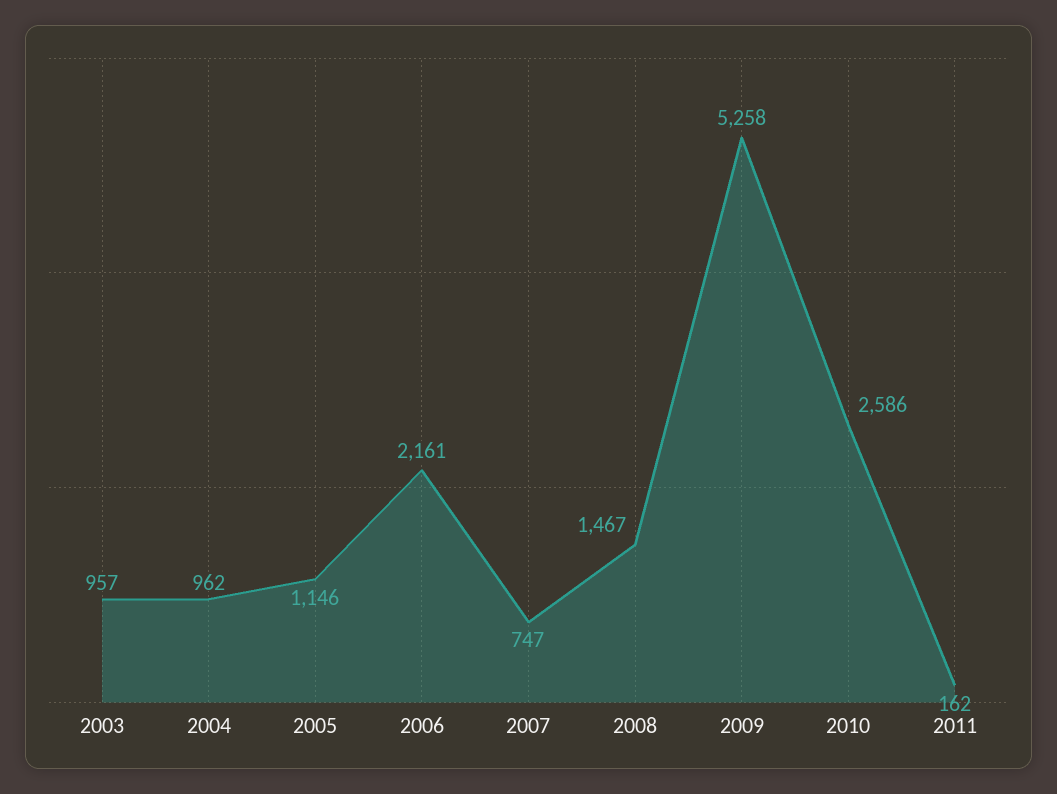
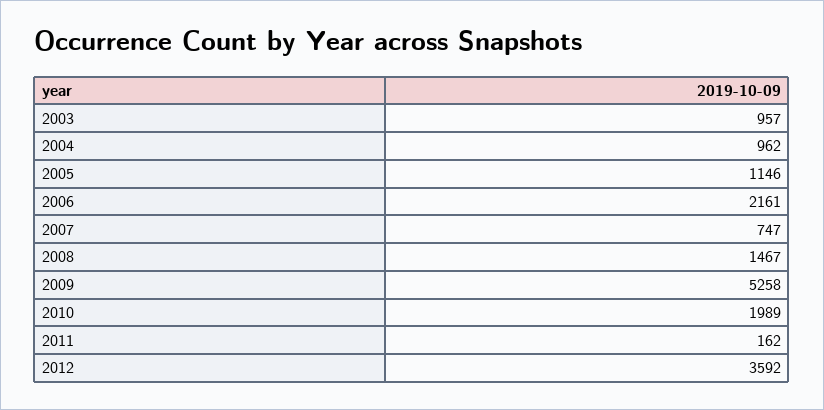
2010: 2586 -> 1989
2012: none -> 3592

